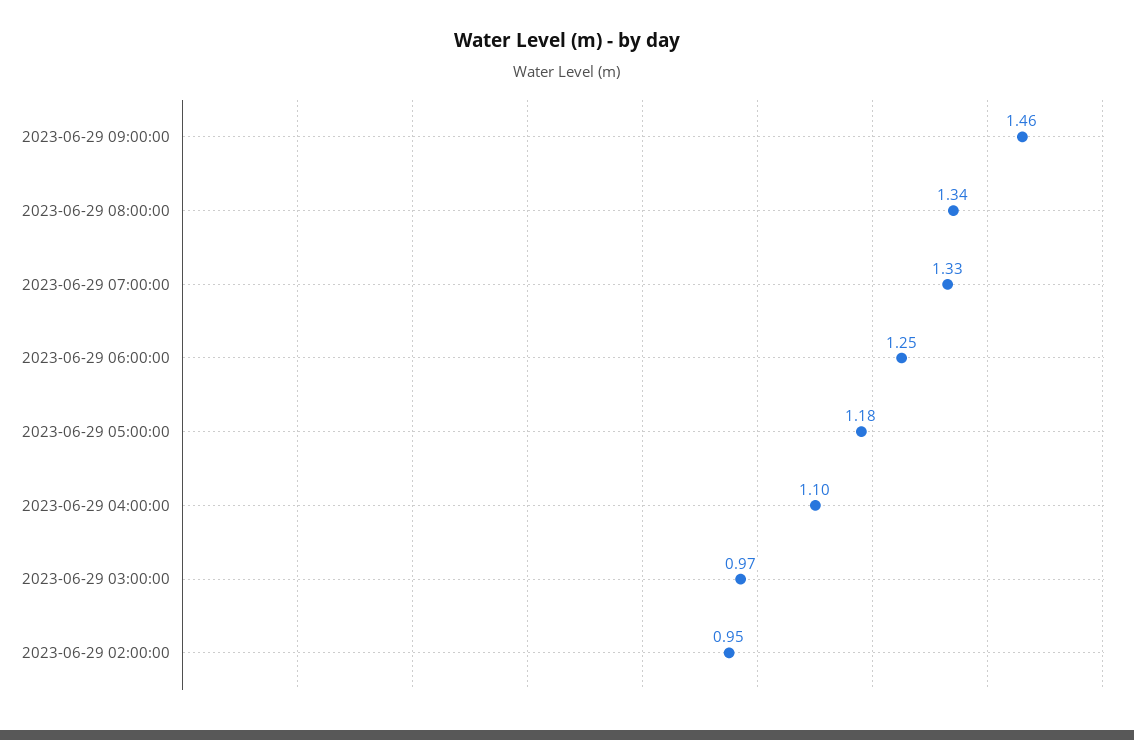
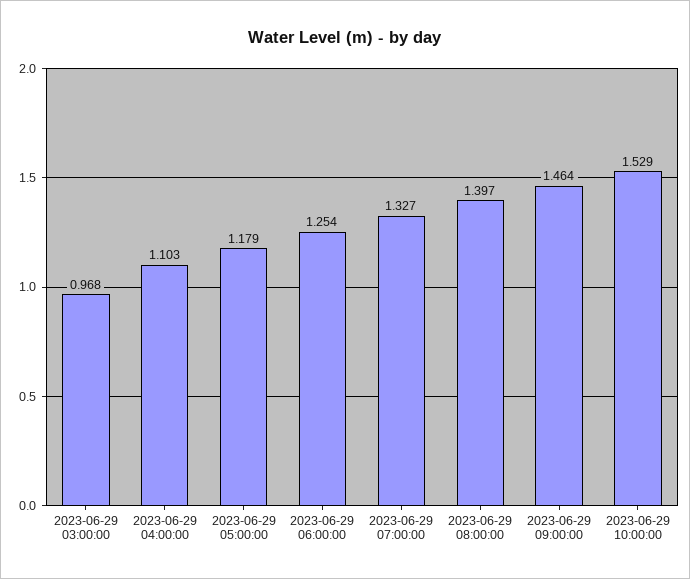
2023-06-29 08:00:00: 1.34 -> 1.397
2023-06-29 02:00:00: 0.95 -> none
2023-06-29 10:00:00: none -> 1.529

